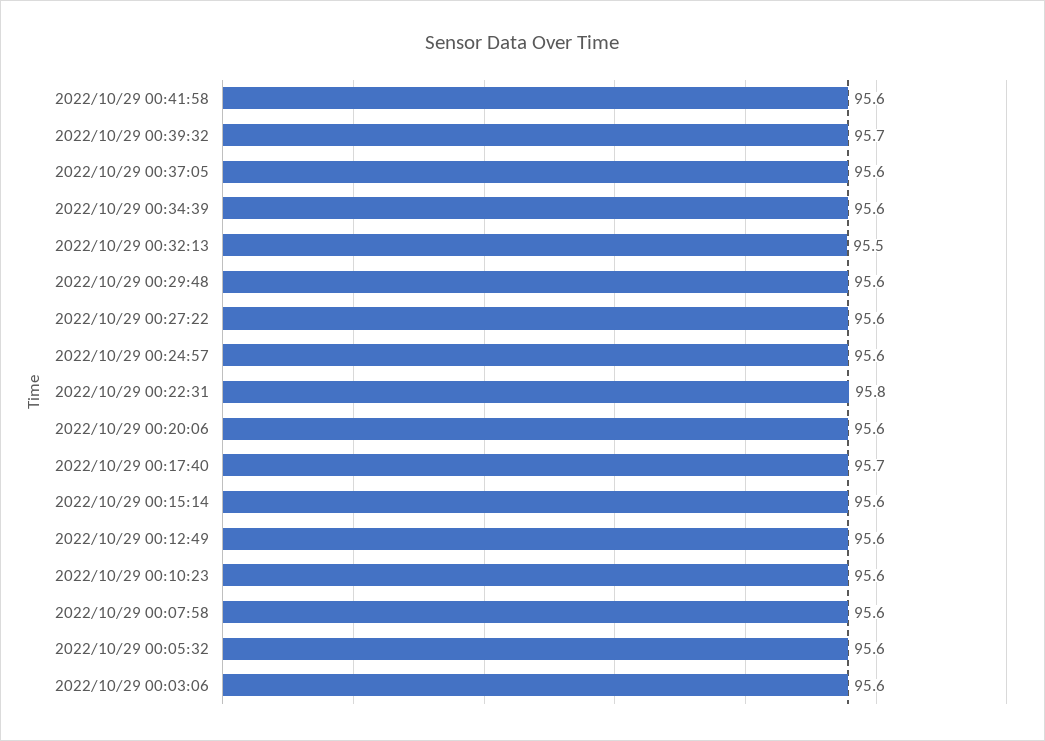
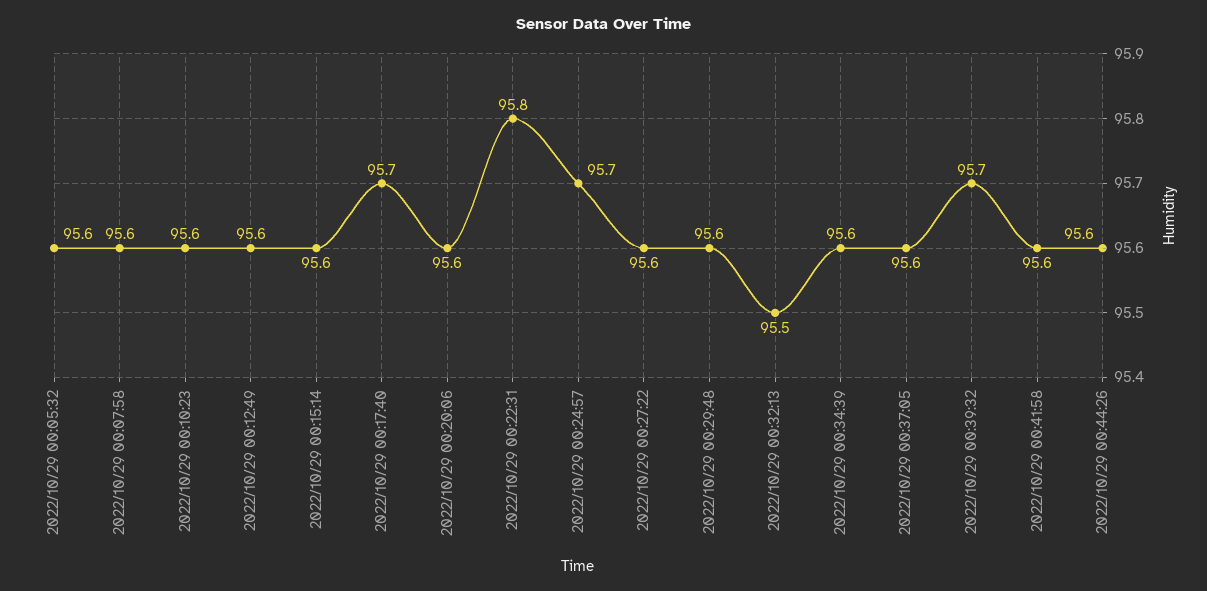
2022/10/29 00:24:57: 95.6 -> 95.7
2022/10/29 00:03:06: 95.6 -> none
2022/10/29 00:44:26: none -> 95.6

